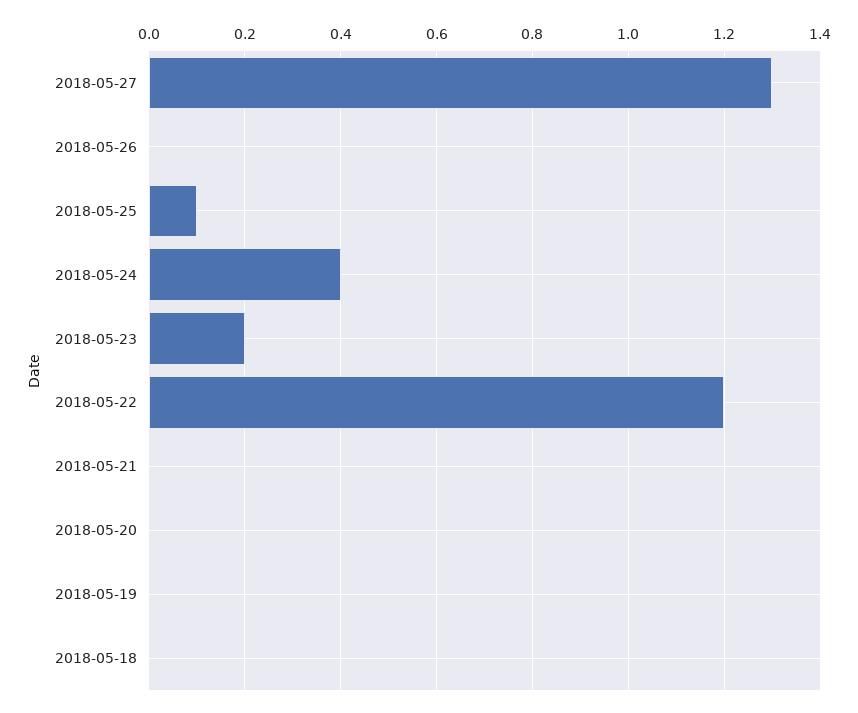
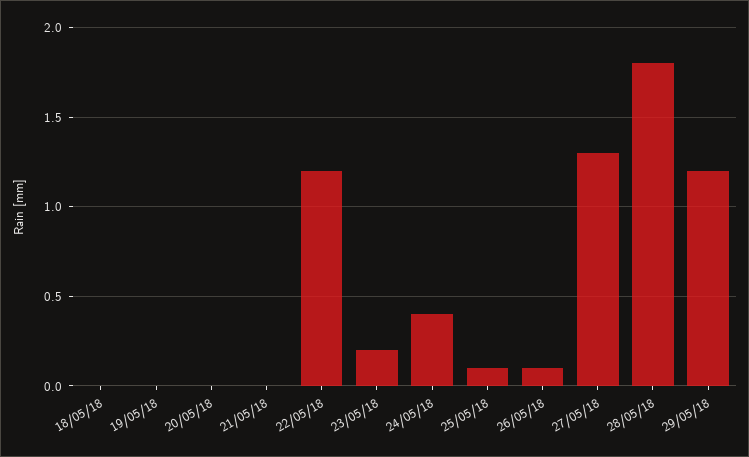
2018-05-26: 0 -> 0.1
28/05/18: none -> 1.8
29/05/18: none -> 1.2

